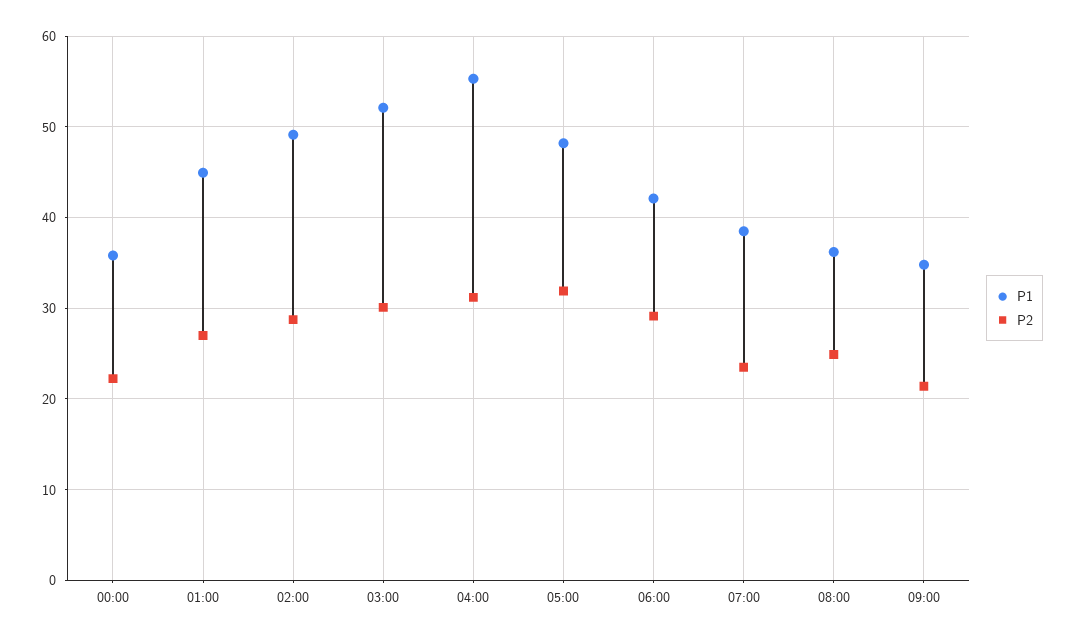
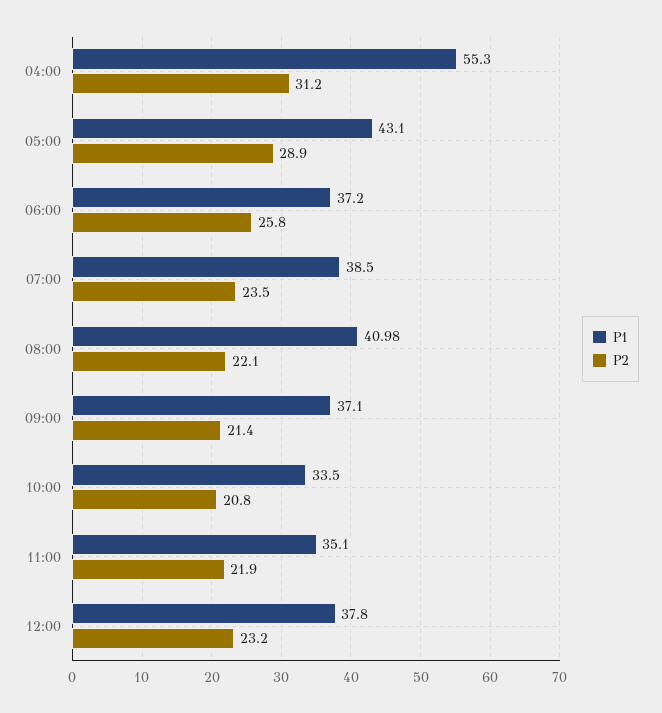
P1, 00:00: 36 -> none
P2, 00:00: 22 -> none
P1, 01:00: 45 -> none
P2, 01:00: 27 -> none
P1, 02:00: 49 -> none
P2, 02:00: 29 -> none
P1, 03:00: 52 -> none
P2, 03:00: 30 -> none
P1, 05:00: 48 -> 43.1
P2, 05:00: 32 -> 28.9
P1, 06:00: 42 -> 37.2
P2, 06:00: 29 -> 25.8
P1, 08:00: 36 -> 40.98
P2, 08:00: 25 -> 22.1
P1, 09:00: 35 -> 37.1
P1, 10:00: none -> 33.5
P2, 10:00: none -> 20.8
P1, 11:00: none -> 35.1
P2, 11:00: none -> 21.9
P1, 12:00: none -> 37.8
P2, 12:00: none -> 23.2

